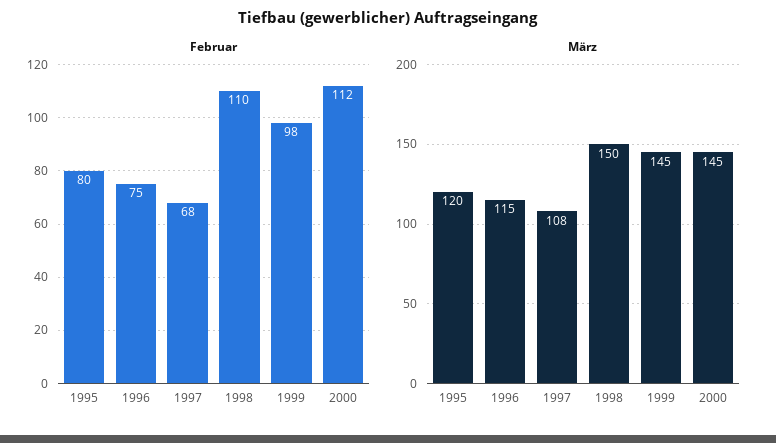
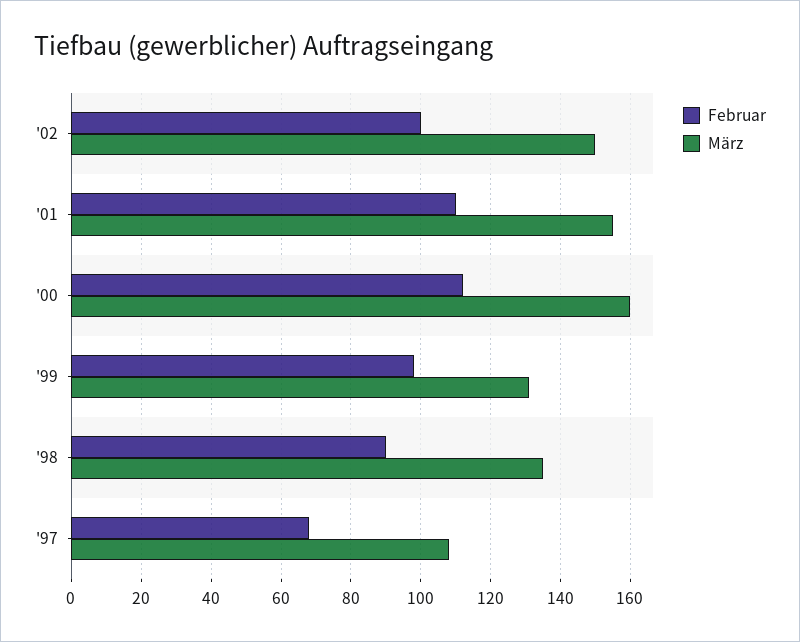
Februar, 1995: 80 -> none
Februar, 1996: 75 -> none
Februar, 1998: 110 -> 90
März, 1995: 120 -> none
März, 1996: 115 -> none
März, 1998: 150 -> 135
März, 1999: 145 -> 130
März, 2000: 145 -> 160
Februar, '02: none -> 100
März, '02: none -> 150
Februar, '01: none -> 110
März, '01: none -> 155

